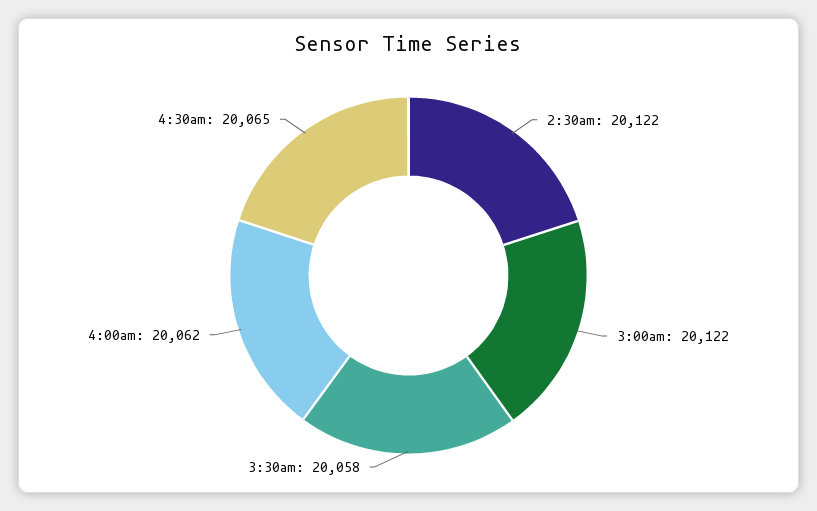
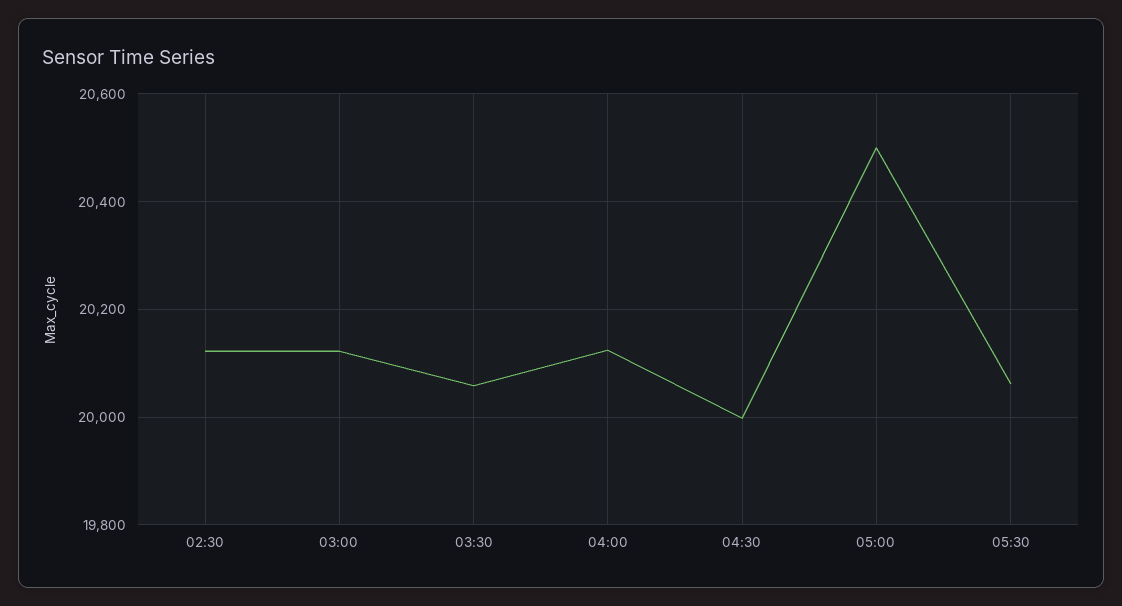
4:00am: 20062 -> 20120
4:30am: 20065 -> 20000
05:00: none -> 20500
05:30: none -> 20060

